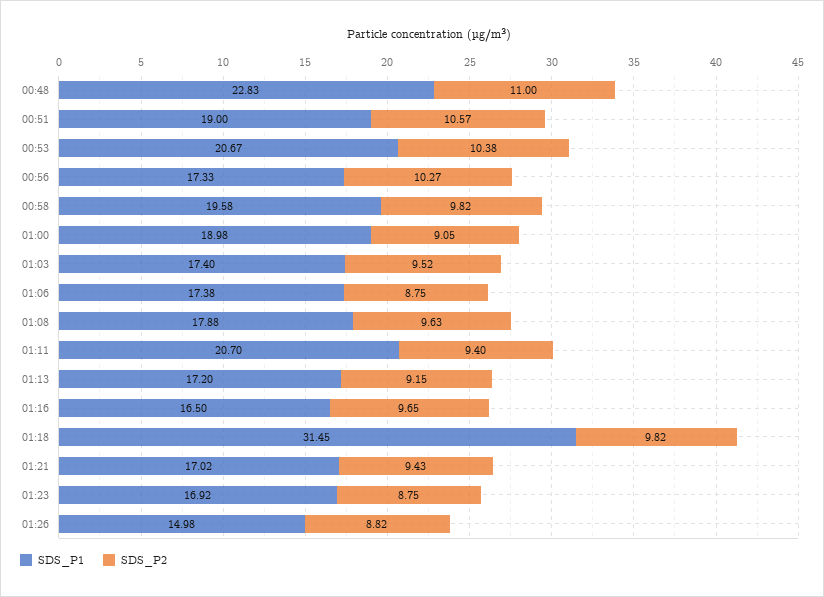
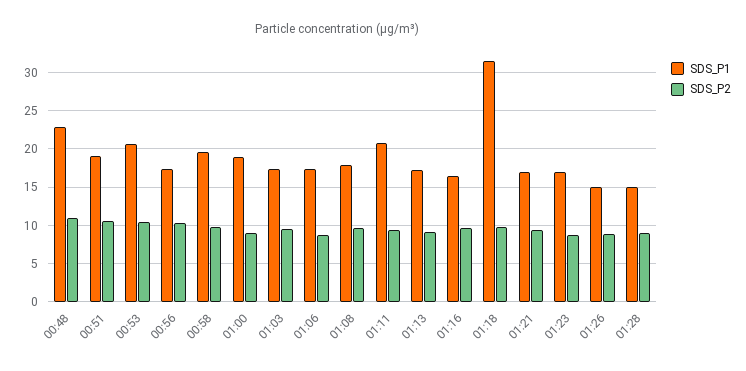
SDS_P1, 01:28: none -> 15
SDS_P2, 01:28: none -> 9

